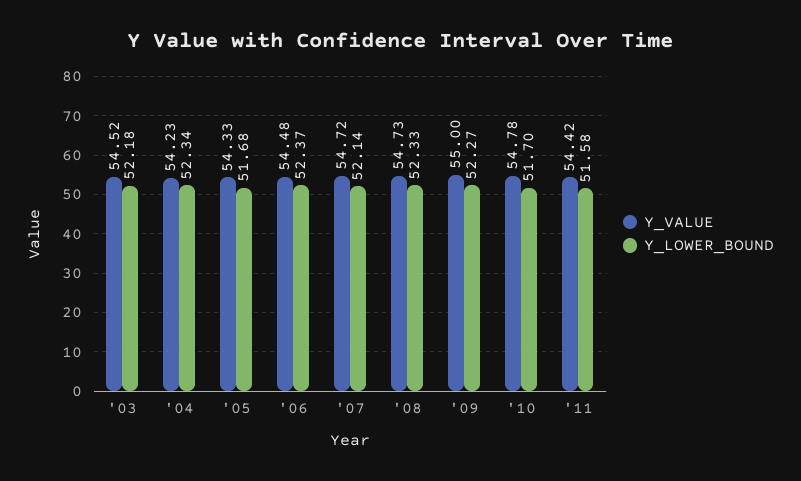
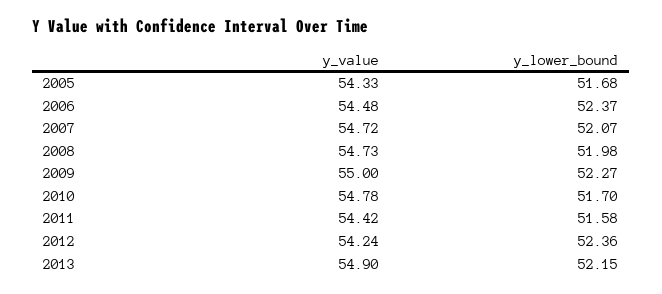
Y_VALUE, '03: 54.52 -> none
Y_LOWER_BOUND, '03: 52.18 -> none
Y_VALUE, '04: 54.23 -> none
Y_LOWER_BOUND, '04: 52.34 -> none
Y_LOWER_BOUND, '07: 52.14 -> 52.07
Y_LOWER_BOUND, '08: 52.33 -> 51.98
Y_VALUE, 2012: none -> 54.24
Y_LOWER_BOUND, 2012: none -> 52.36
Y_VALUE, 2013: none -> 54.9
Y_LOWER_BOUND, 2013: none -> 52.15

